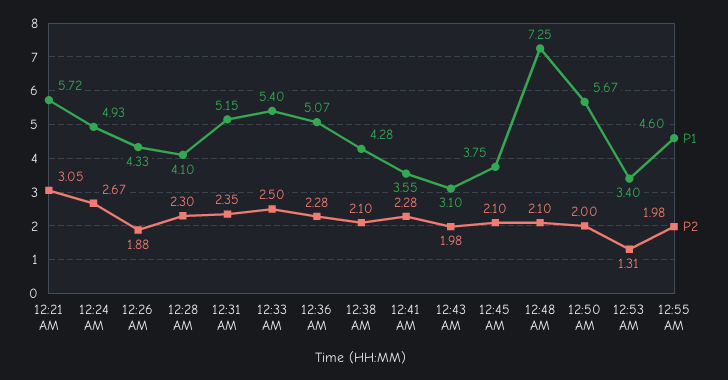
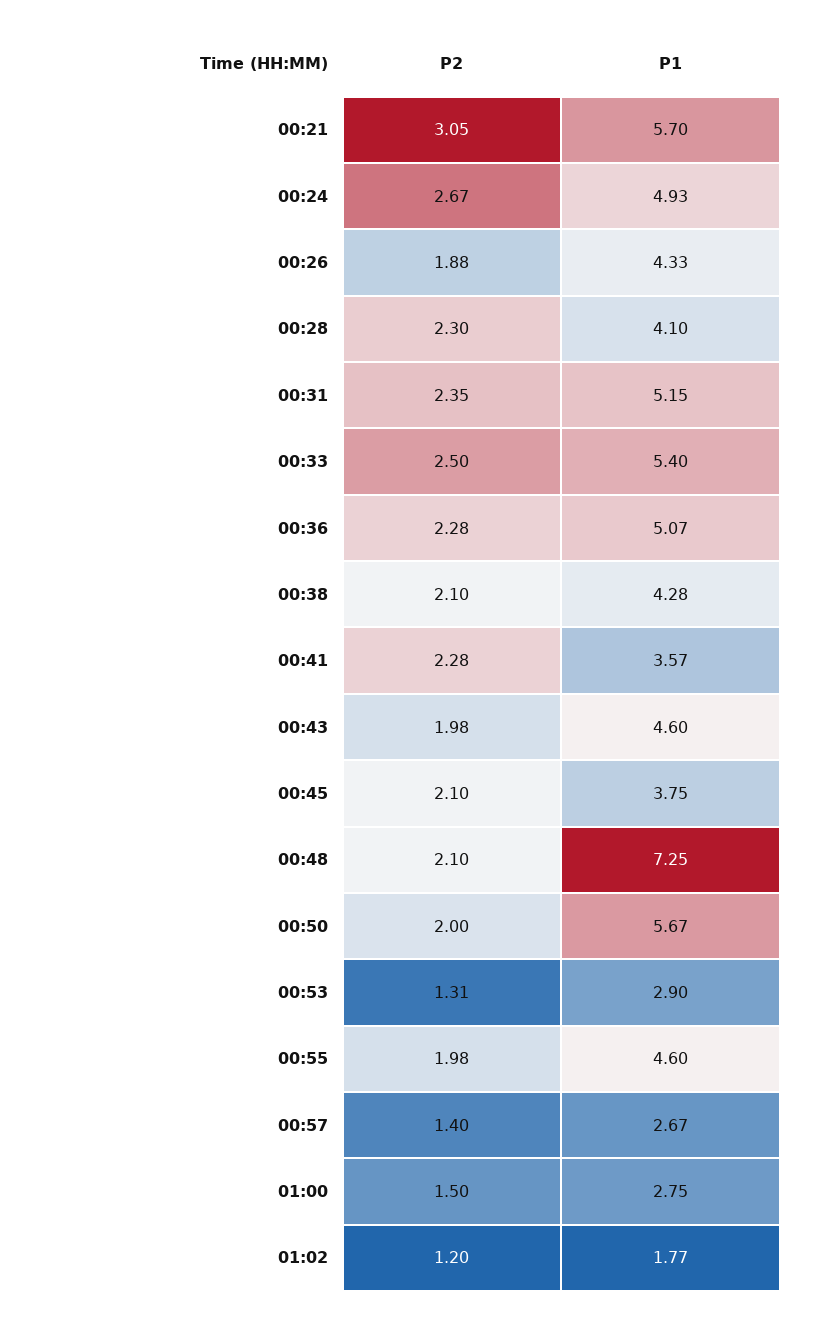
P1, 12:21 AM: 5.72 -> 5.7
P1, 12:41 AM: 3.55 -> 3.57
P1, 12:43 AM: 3.1 -> 4.6
P1, 12:53 AM: 3.4 -> 2.9
P2, 00:57: none -> 1.4
P1, 00:57: none -> 2.67
P2, 01:00: none -> 1.5
P1, 01:00: none -> 2.75
P2, 01:02: none -> 1.2
P1, 01:02: none -> 1.77

